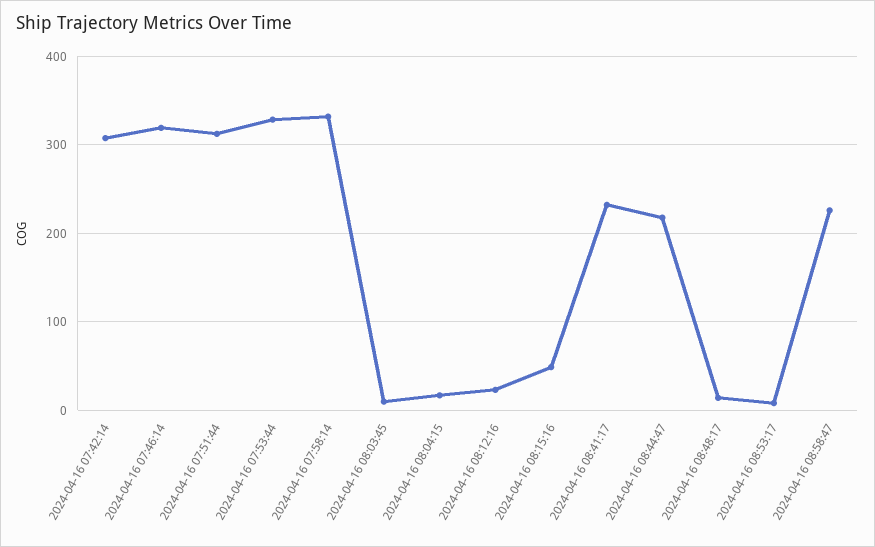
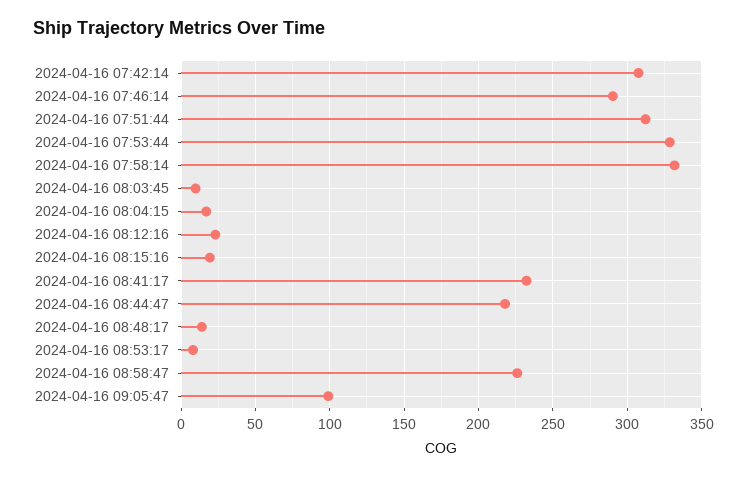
2024-04-16 07:46:14: 320 -> 290
2024-04-16 08:15:16: 50 -> 20
2024-04-16 09:05:47: none -> 100

